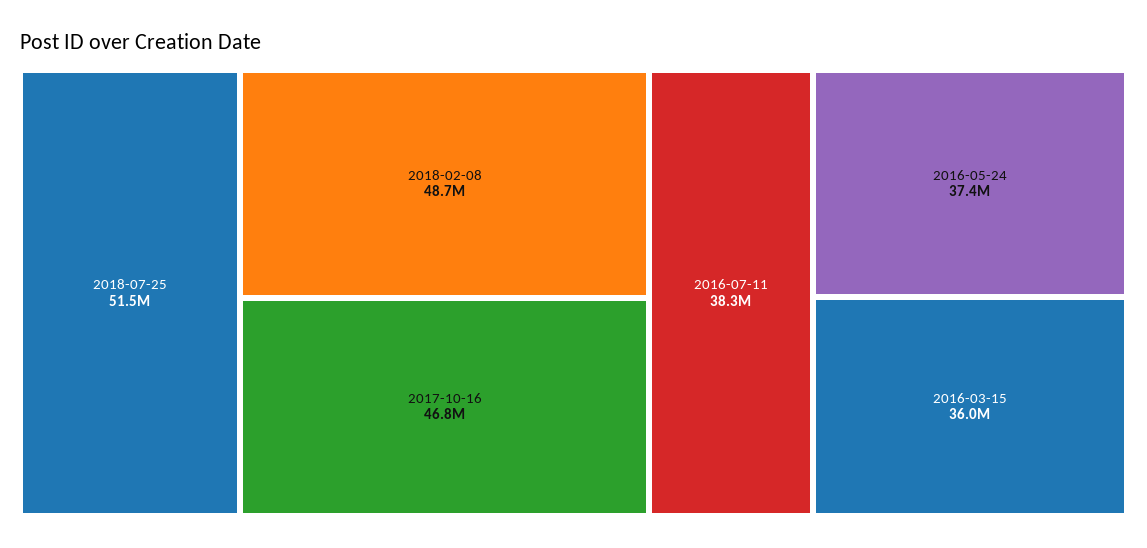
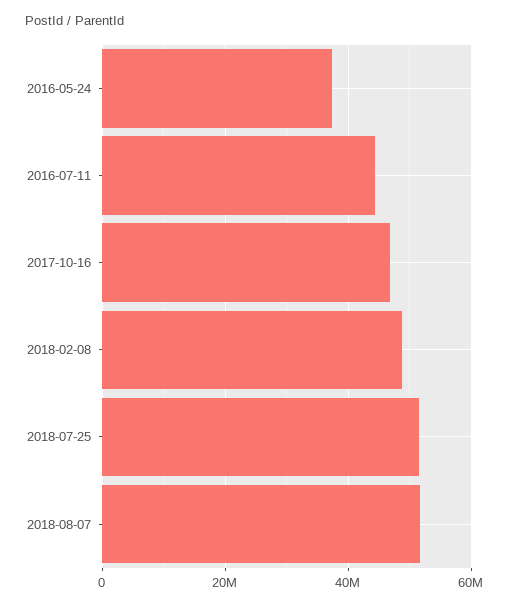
2016-07-11: 38300000 -> 44000000
2016-03-15: 36000000 -> none
2018-08-07: none -> 52000000

